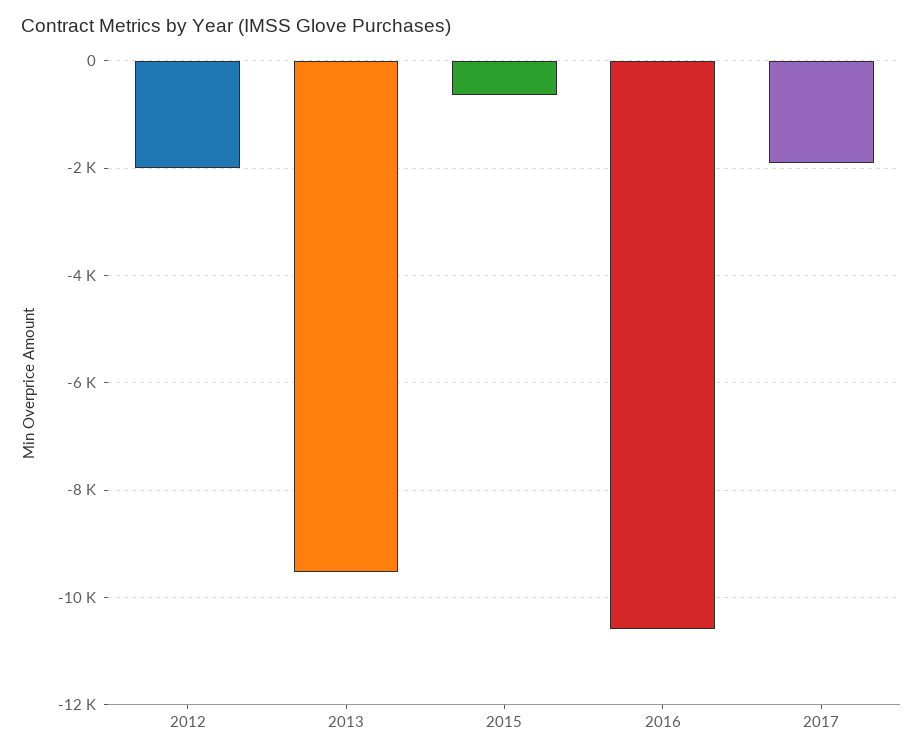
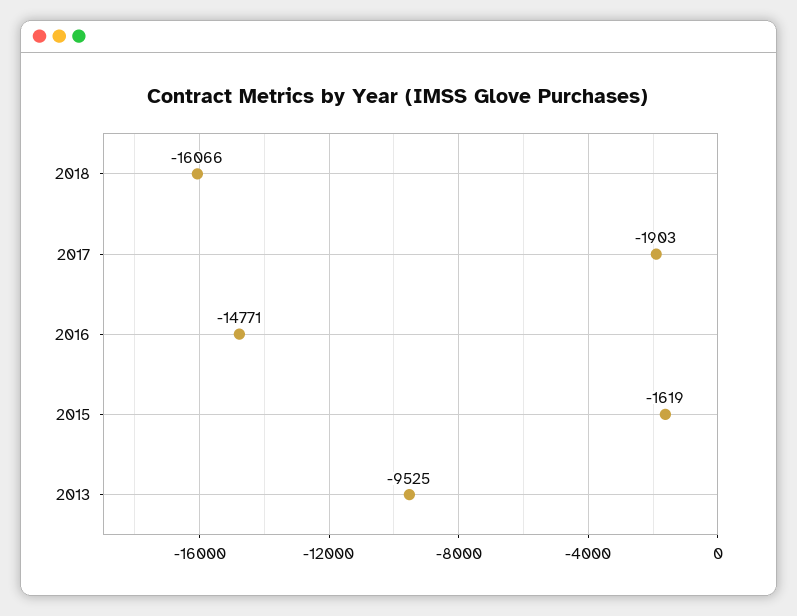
2012: -2000 -> none
2015: -600 -> -1619
2016: -10600 -> -14771
2018: none -> -16066

